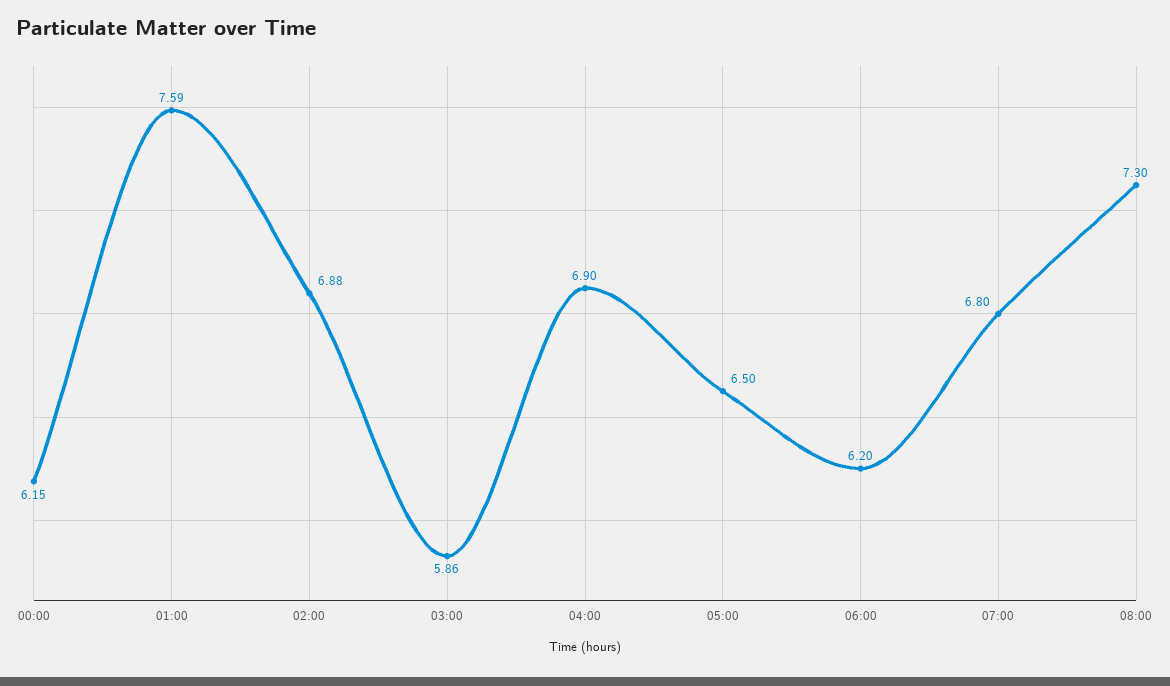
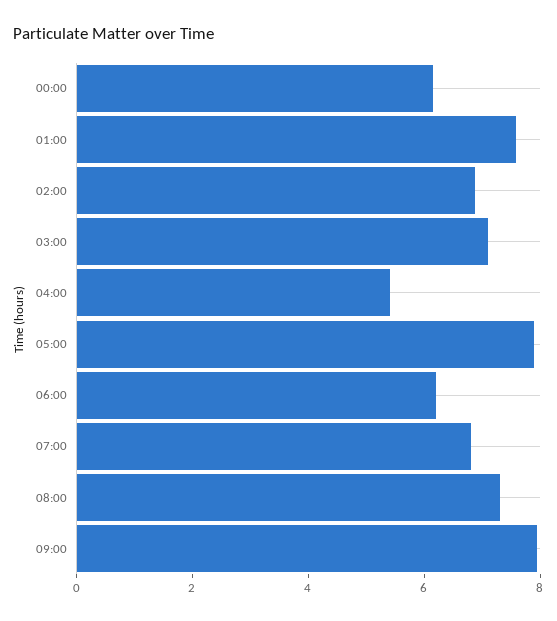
03:00: 5.86 -> 7
04:00: 6.9 -> 5.5
05:00: 6.5 -> 8
09:00: none -> 8

